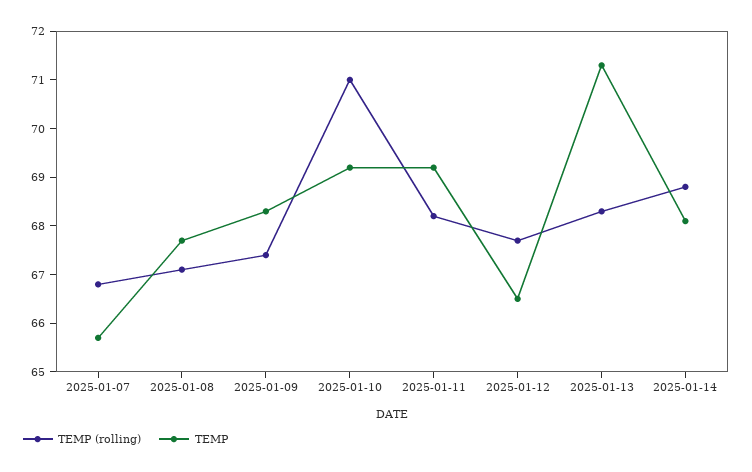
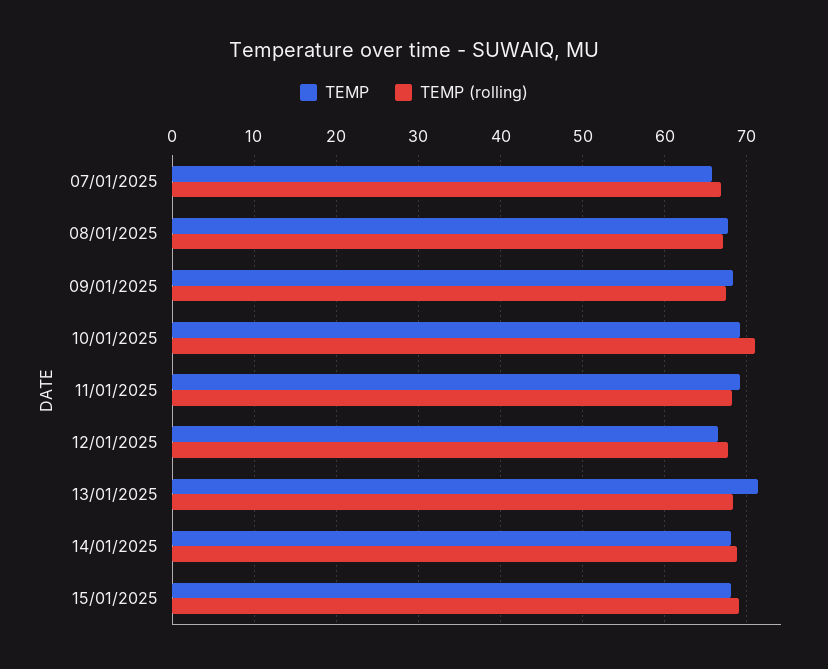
TEMP, 15/01/2025: none -> 68
TEMP (rolling), 15/01/2025: none -> 69

